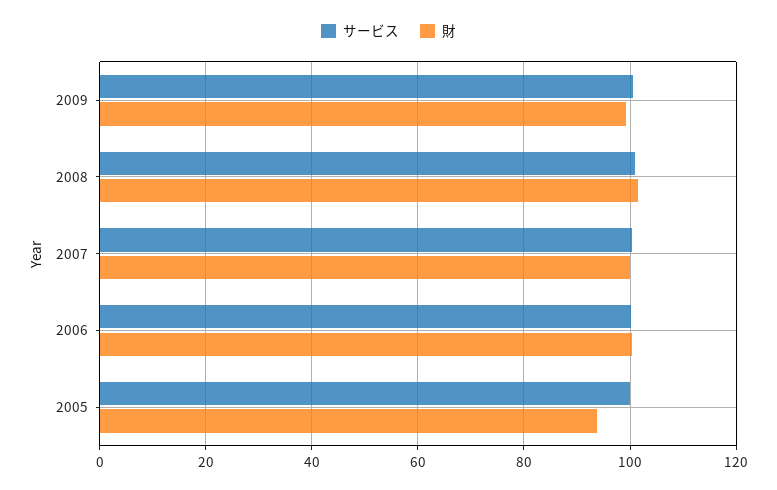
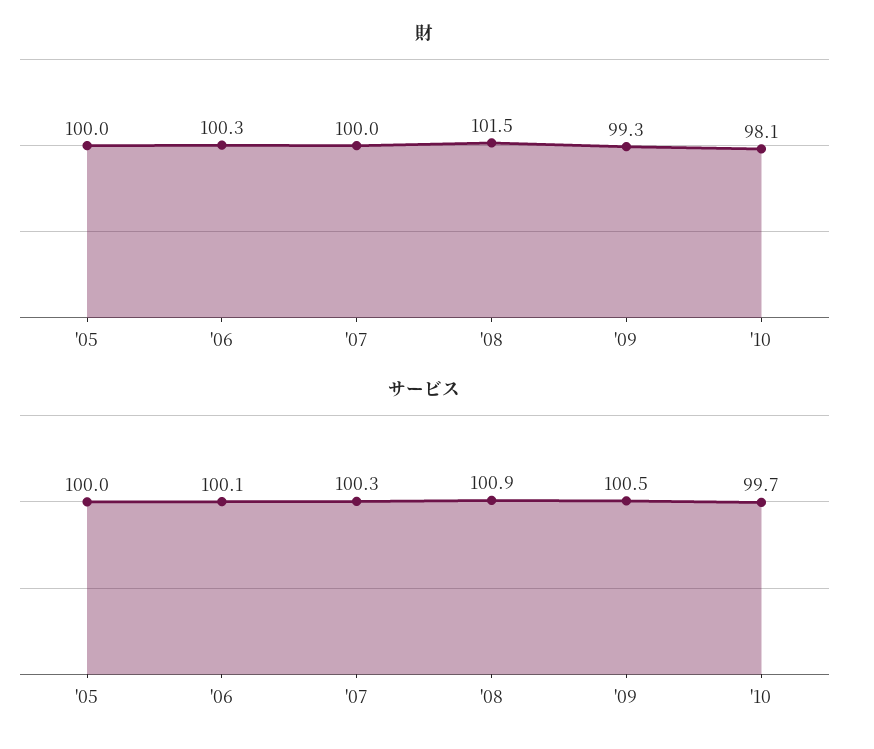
財, 2005: 94 -> 100
財, '10: none -> 98.1
サービス, '10: none -> 99.7

